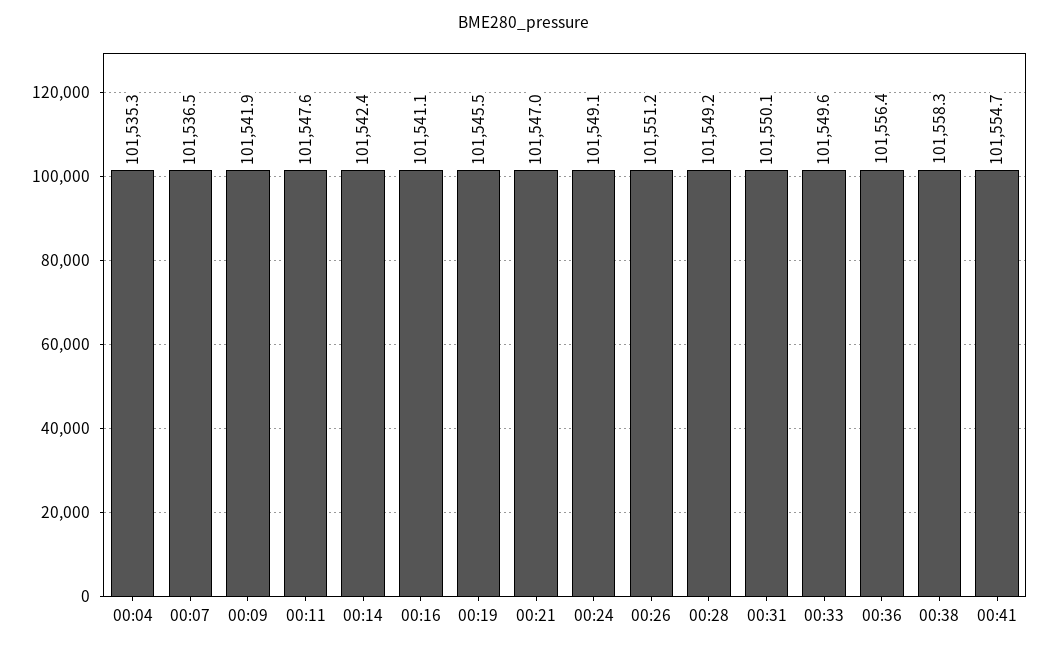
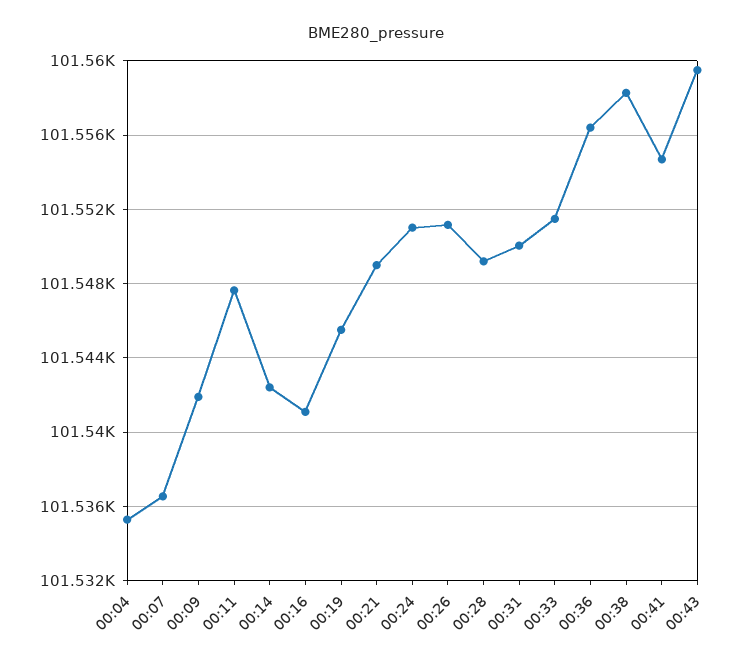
00:21: 101547 -> 101549
00:24: 101549.1 -> 101551
00:33: 101549.6 -> 101551.5
00:43: none -> 101559.5

